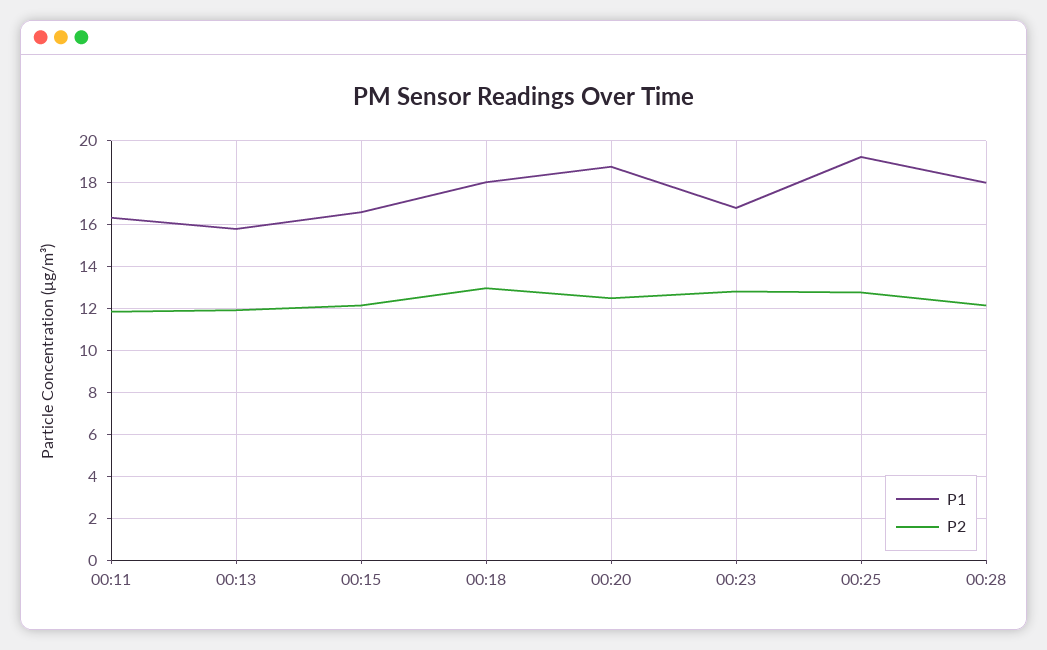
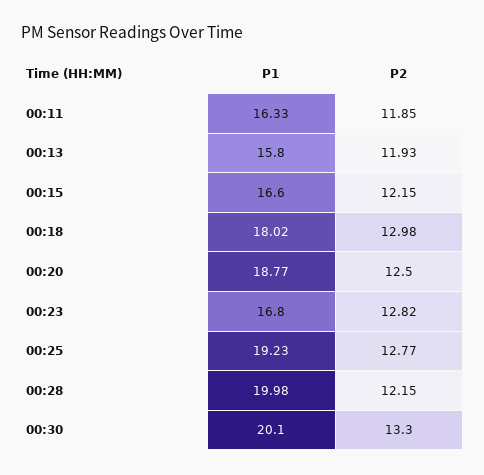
P1, 00:28: 18 -> 19.98
P1, 00:30: none -> 20.1
P2, 00:30: none -> 13.3

